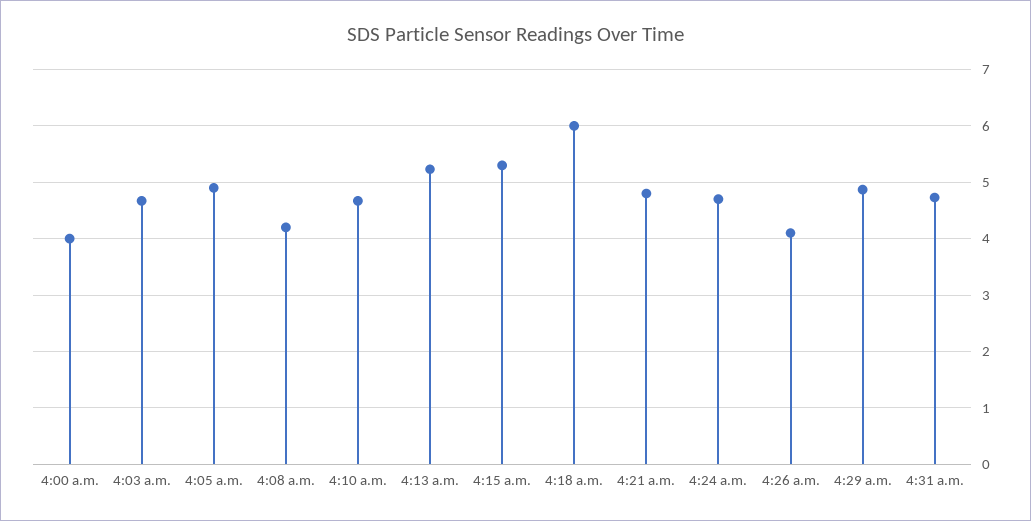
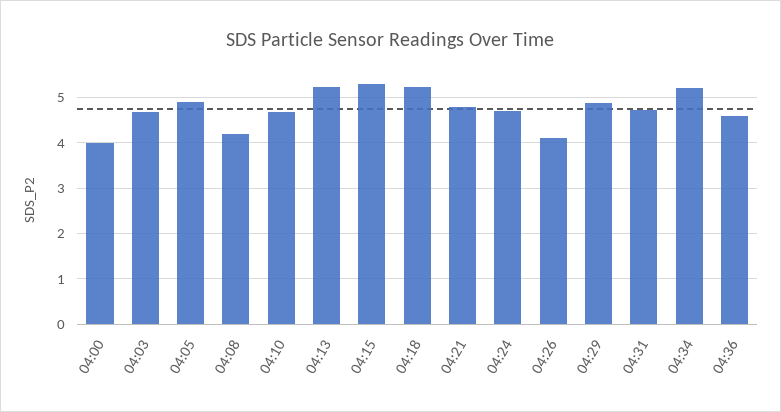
4:18 a.m.: 6 -> 5.2
04:34: none -> 5.2
04:36: none -> 4.6

